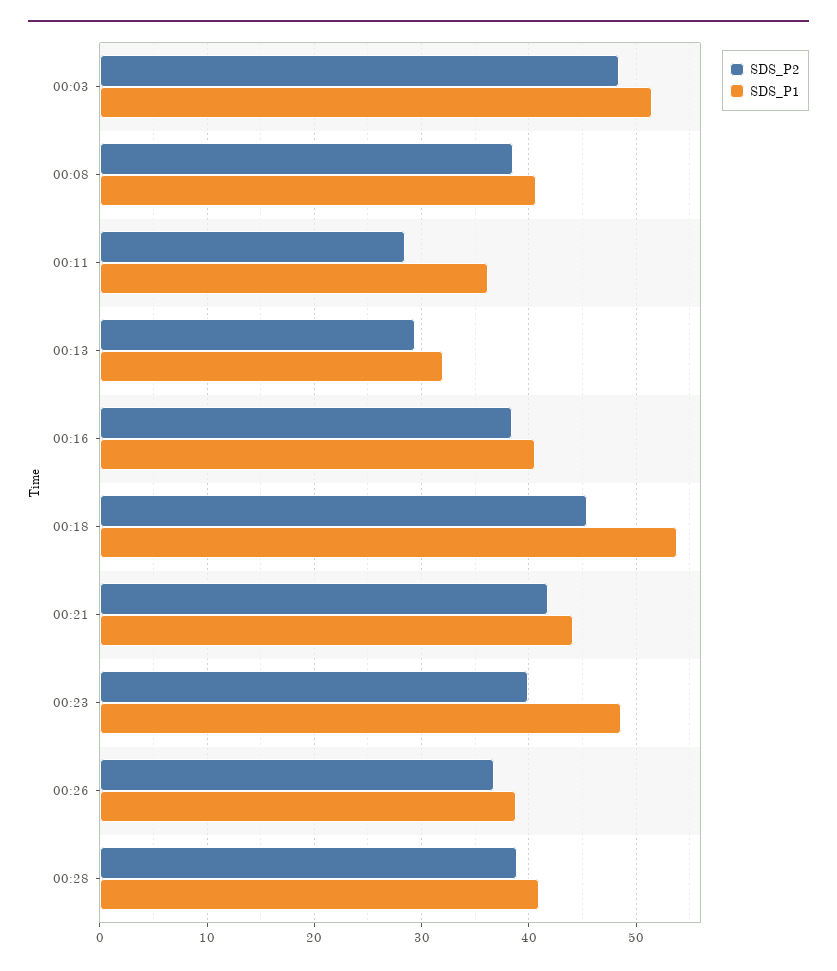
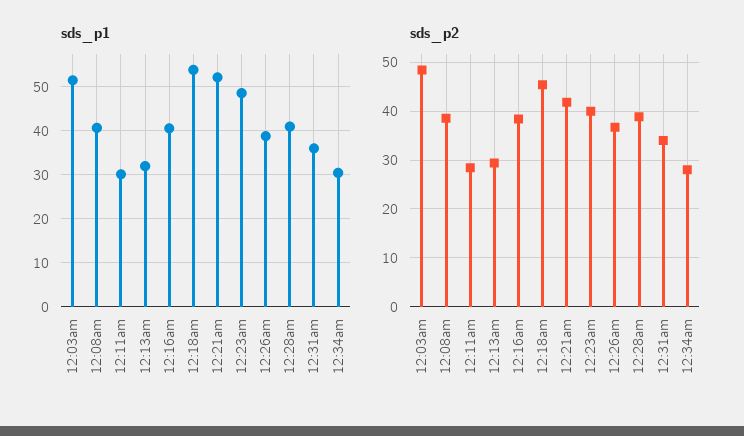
SDS_P1, 00:11: 36 -> 30
SDS_P1, 00:21: 44 -> 52
SDS_P1, 12:31am: none -> 36
SDS_P1, 12:34am: none -> 30
SDS_P2, 12:31am: none -> 34
SDS_P2, 12:34am: none -> 28

